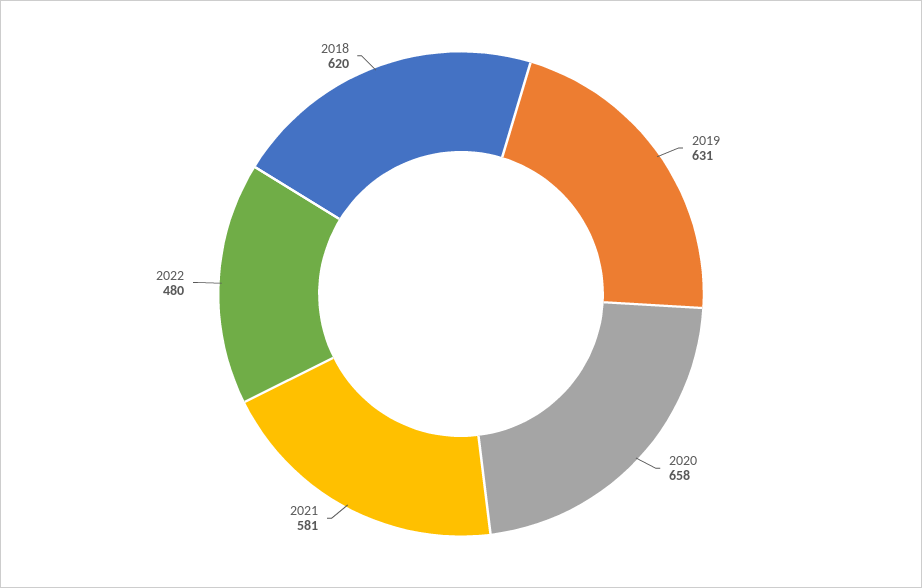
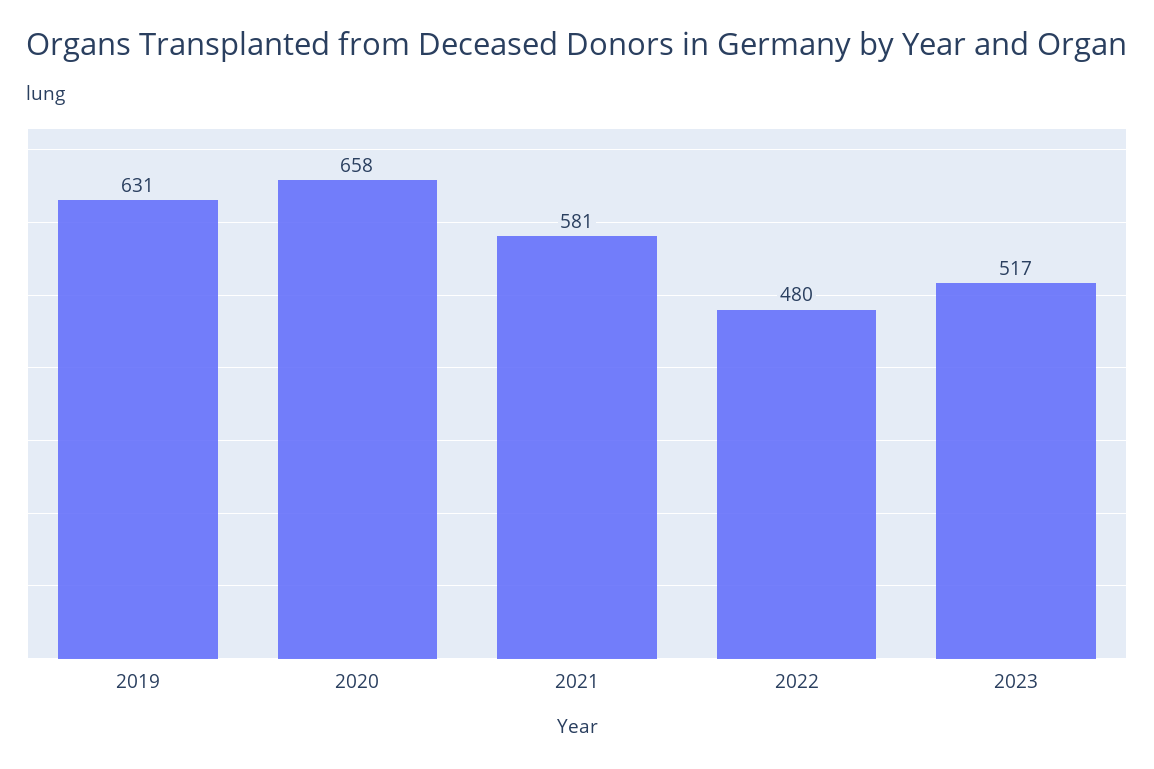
2018: 620 -> none
2023: none -> 517

